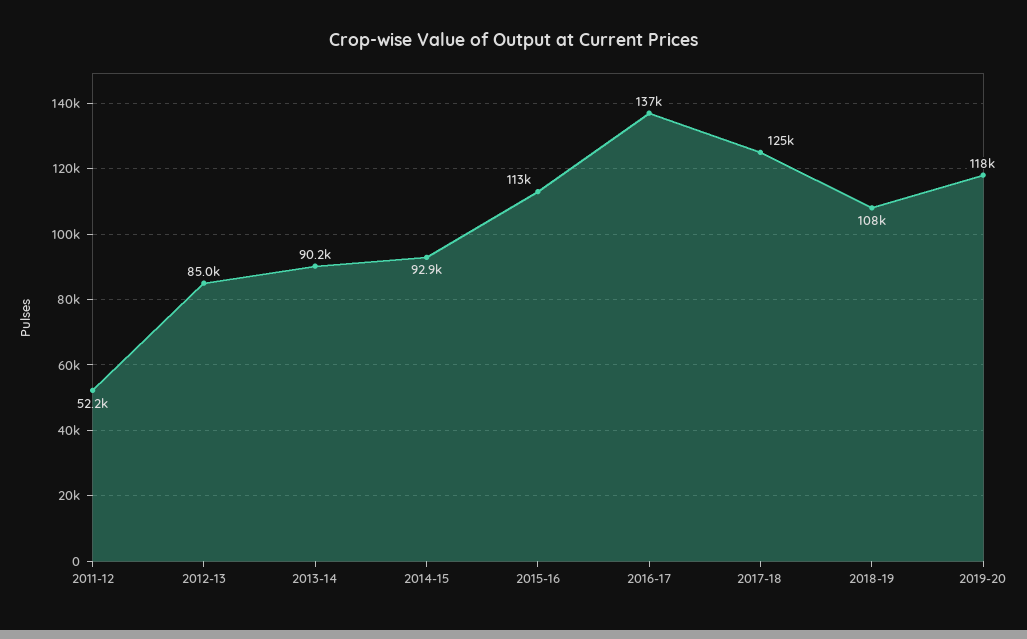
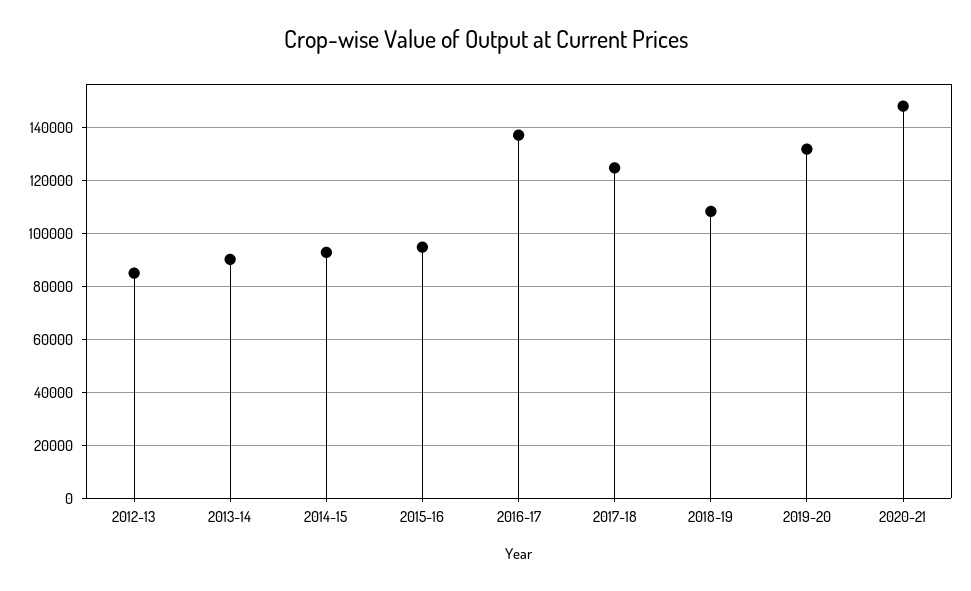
2011-12: 52200 -> none
2015-16: 113000 -> 95000
2019-20: 118000 -> 132500
2020-21: none -> 147500

